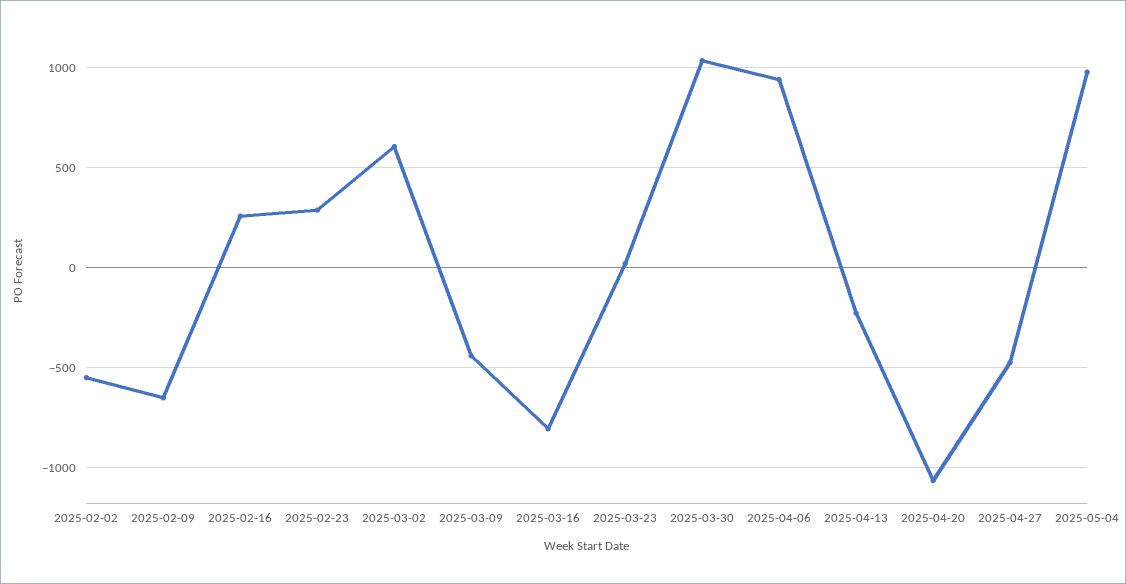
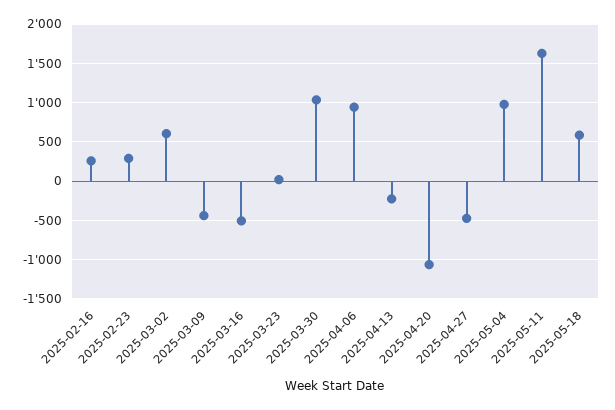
2025-02-02: -550 -> none
2025-02-09: -650 -> none
2025-03-16: -800 -> -500
2025-05-11: none -> 1600
2025-05-18: none -> 600

